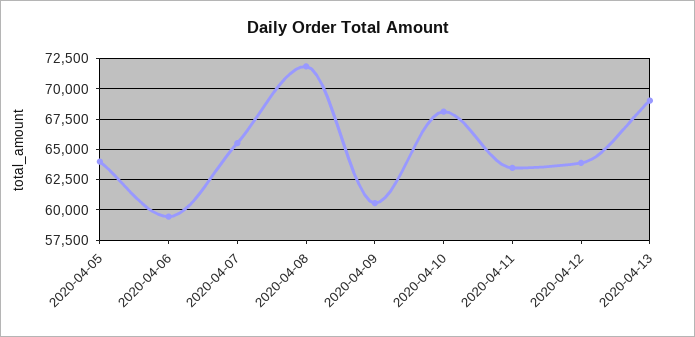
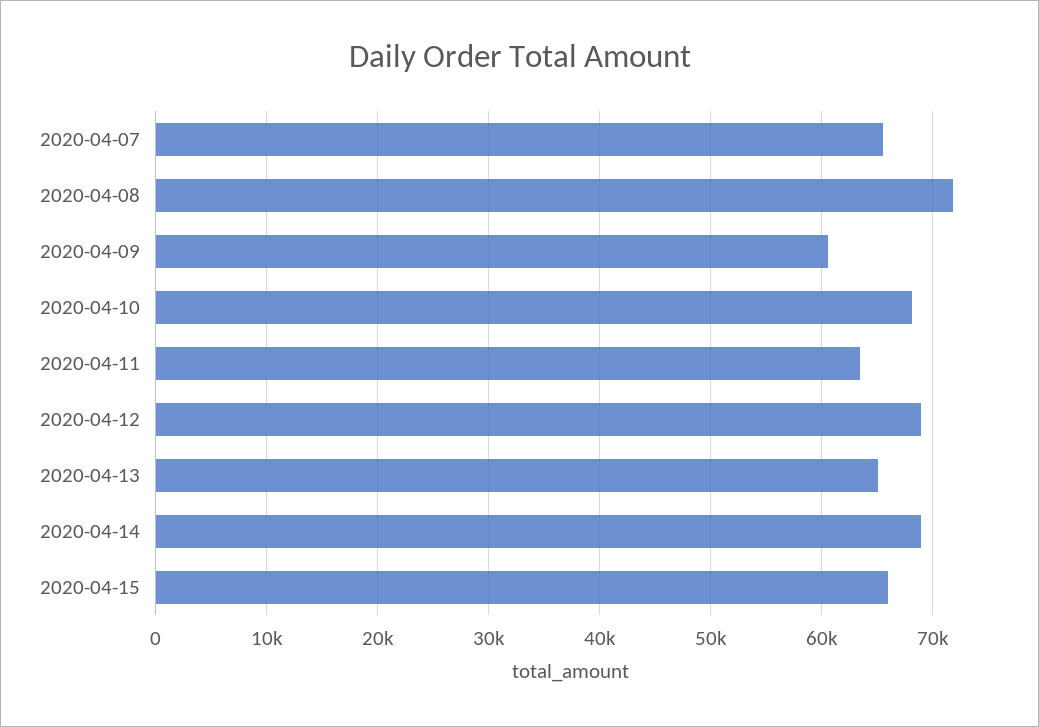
2020-04-05: 64000 -> none
2020-04-06: 59500 -> none
2020-04-12: 64000 -> 69000
2020-04-13: 69000 -> 65000
2020-04-14: none -> 69000
2020-04-15: none -> 66000

